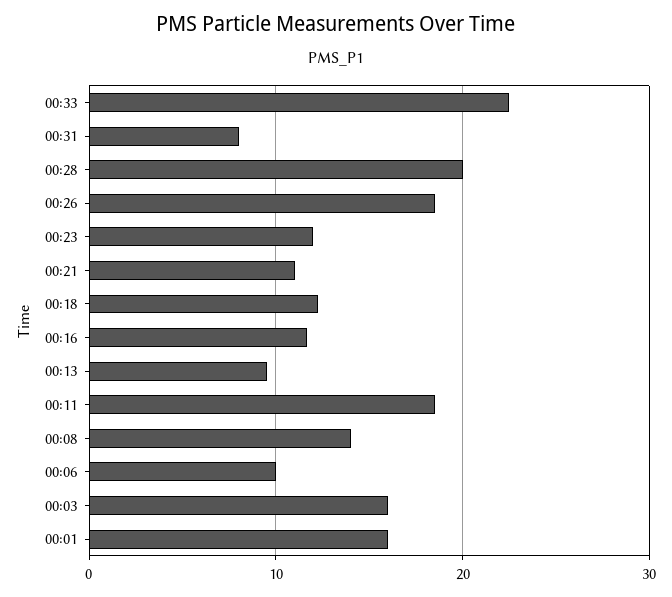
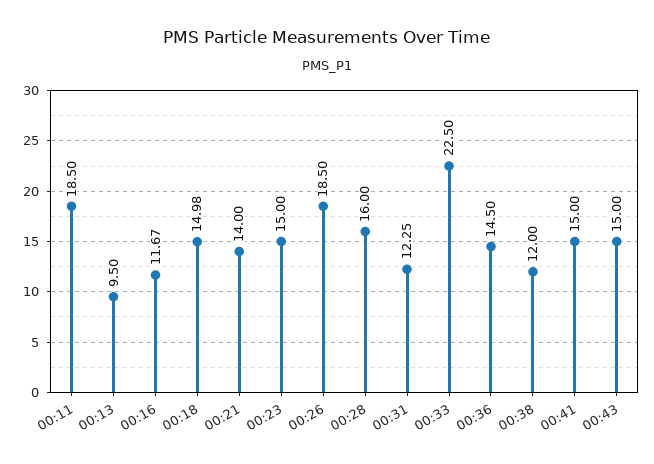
00:31: 8 -> 12.25
00:28: 20 -> 16
00:23: 12 -> 15
00:21: 11 -> 14
00:18: 12 -> 14.98
00:08: 14 -> none
00:06: 10 -> none
00:03: 16 -> none
00:01: 16 -> none
00:36: none -> 14.5
00:38: none -> 12
00:41: none -> 15
00:43: none -> 15

